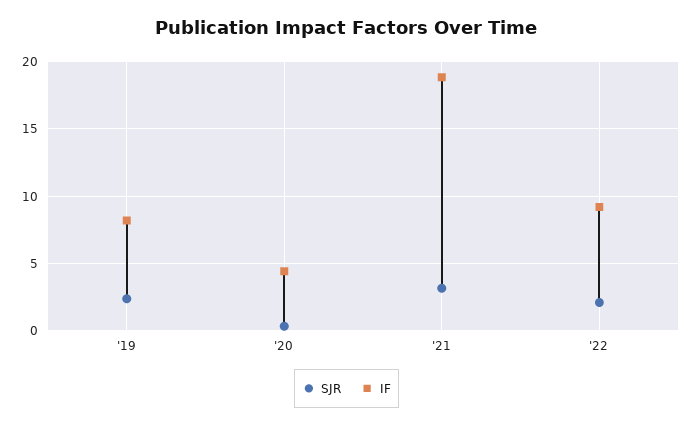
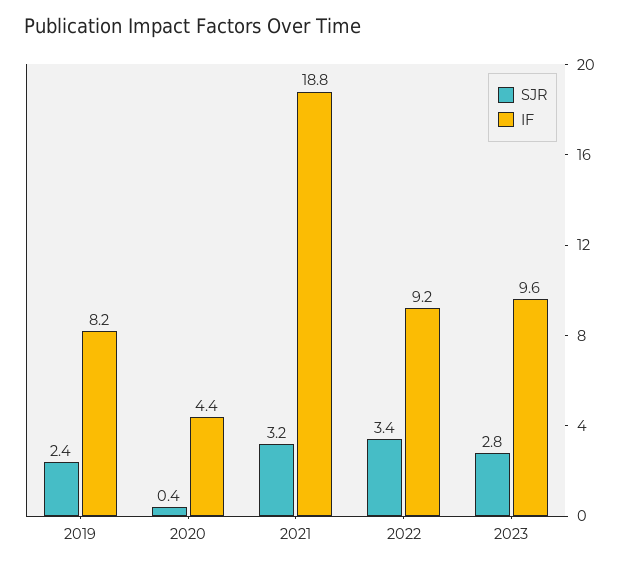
SJR, '22: 2 -> 3.4
SJR, 2023: none -> 2.8
IF, 2023: none -> 9.6

